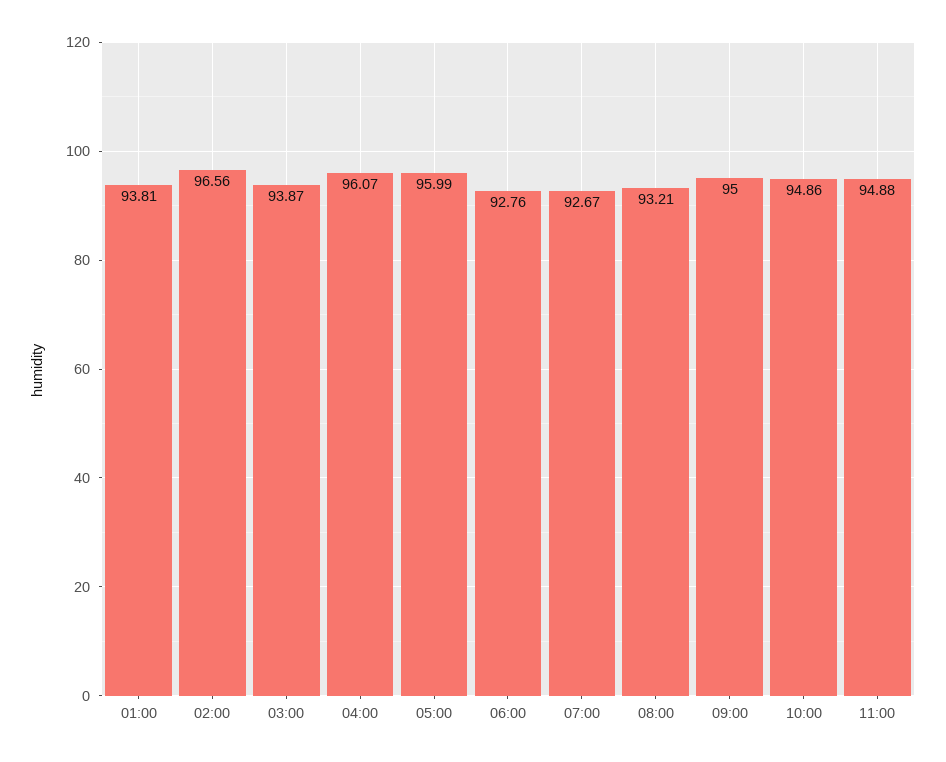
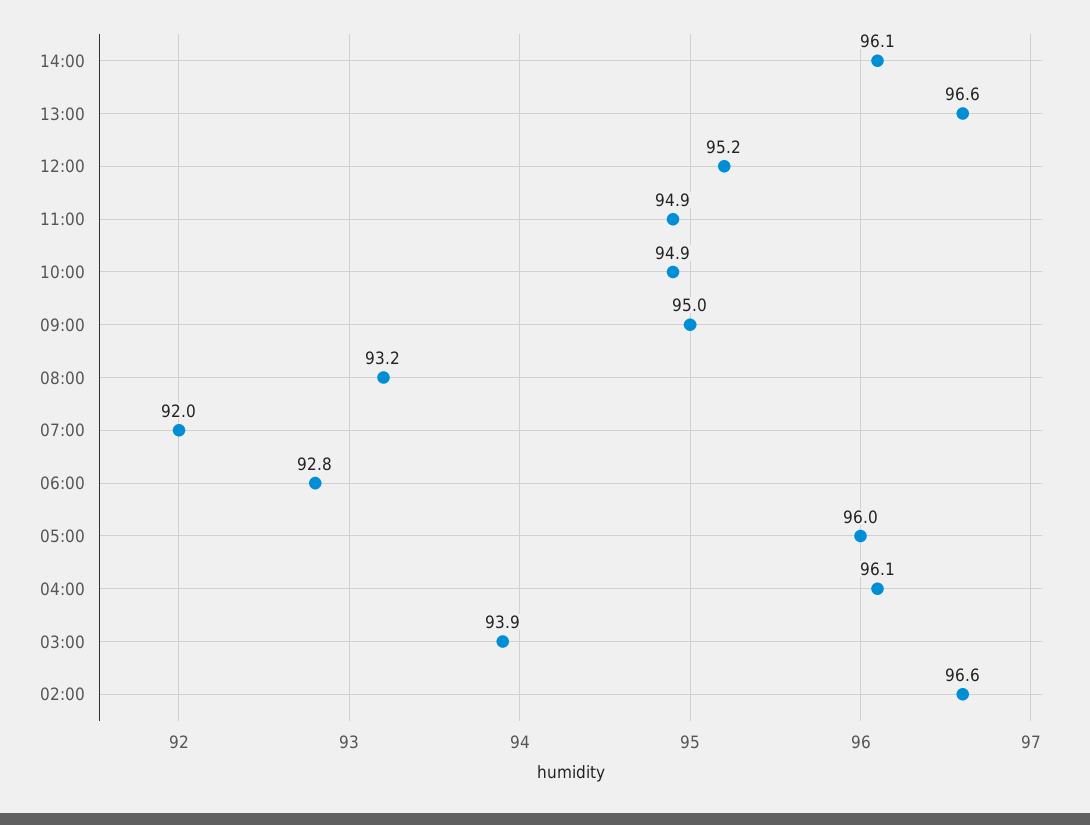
01:00: 93.81 -> none
07:00: 92.67 -> 92
14:00: none -> 96.1
13:00: none -> 96.6
12:00: none -> 95.2

